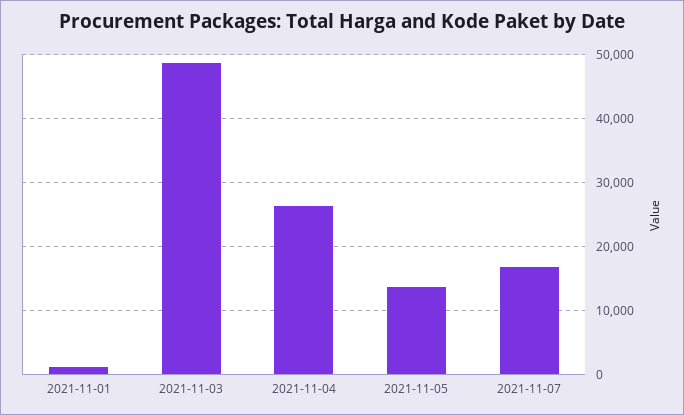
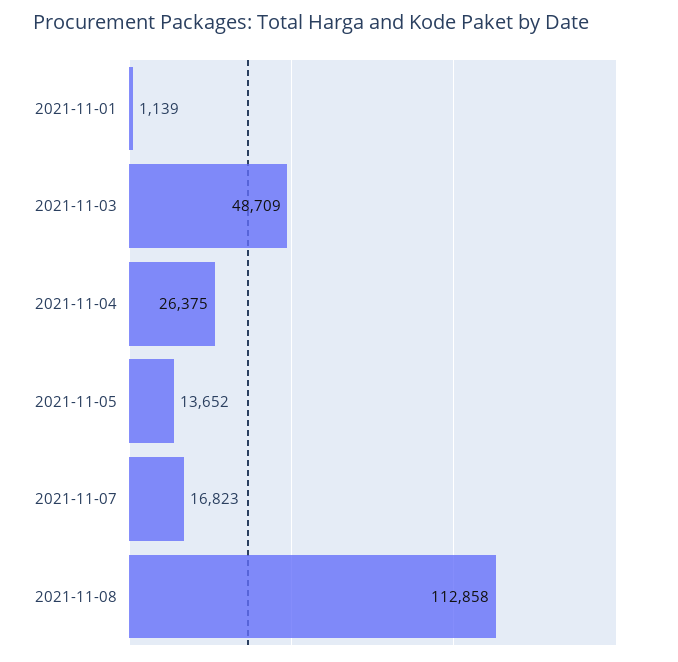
2021-11-08: none -> 112858

